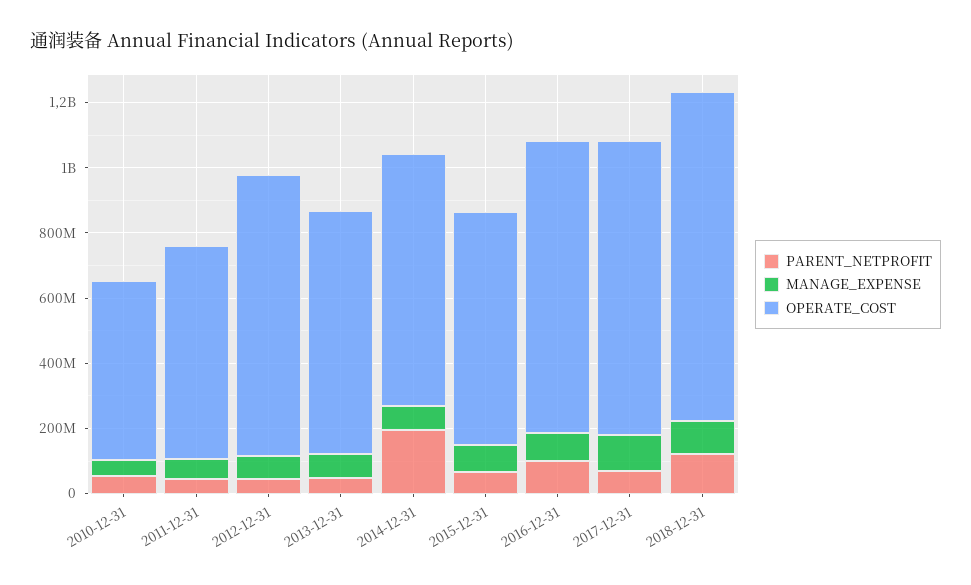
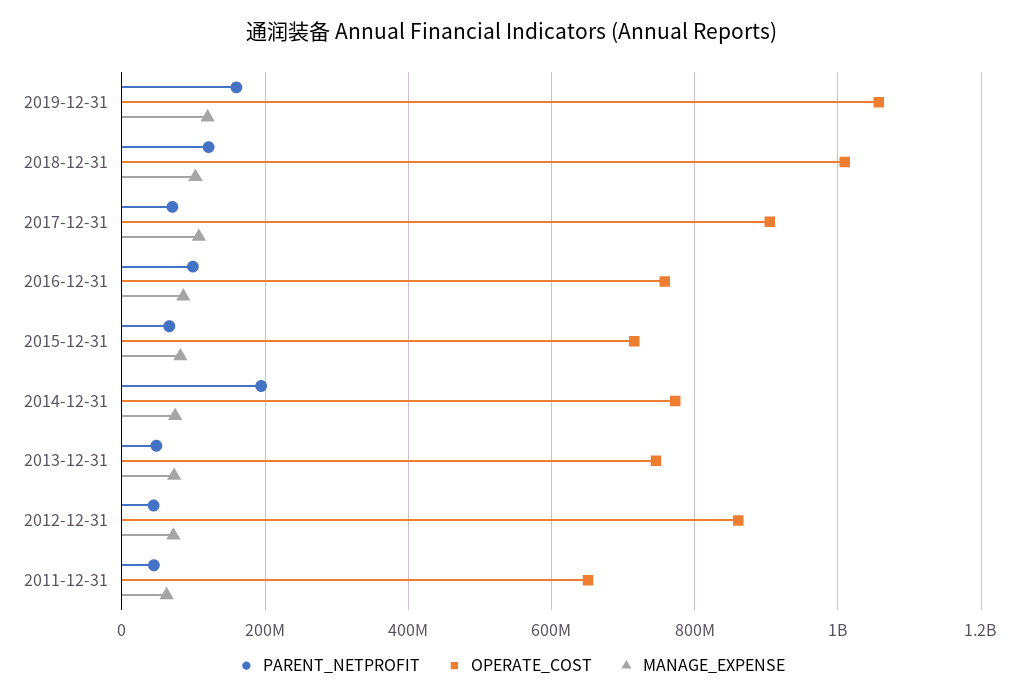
PARENT_NETPROFIT, 2010-12-31: 50000000 -> none
MANAGE_EXPENSE, 2010-12-31: 50000000 -> none
OPERATE_COST, 2010-12-31: 550000000 -> none
OPERATE_COST, 2016-12-31: 900000000 -> 760000000
PARENT_NETPROFIT, 2019-12-31: none -> 160000000
OPERATE_COST, 2019-12-31: none -> 1060000000
MANAGE_EXPENSE, 2019-12-31: none -> 120000000

